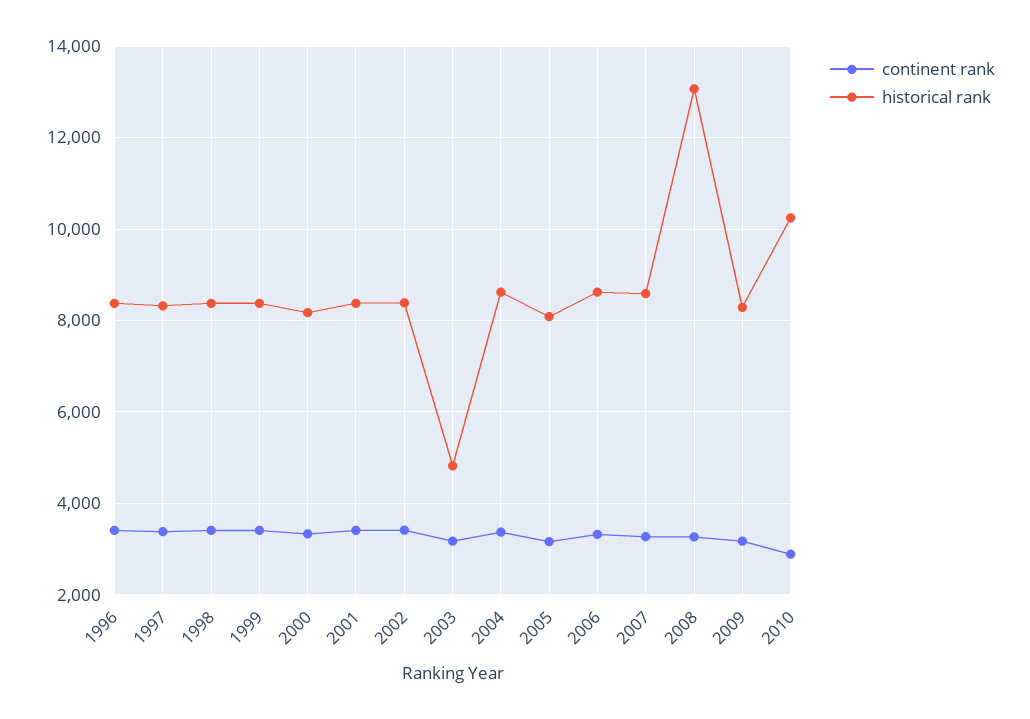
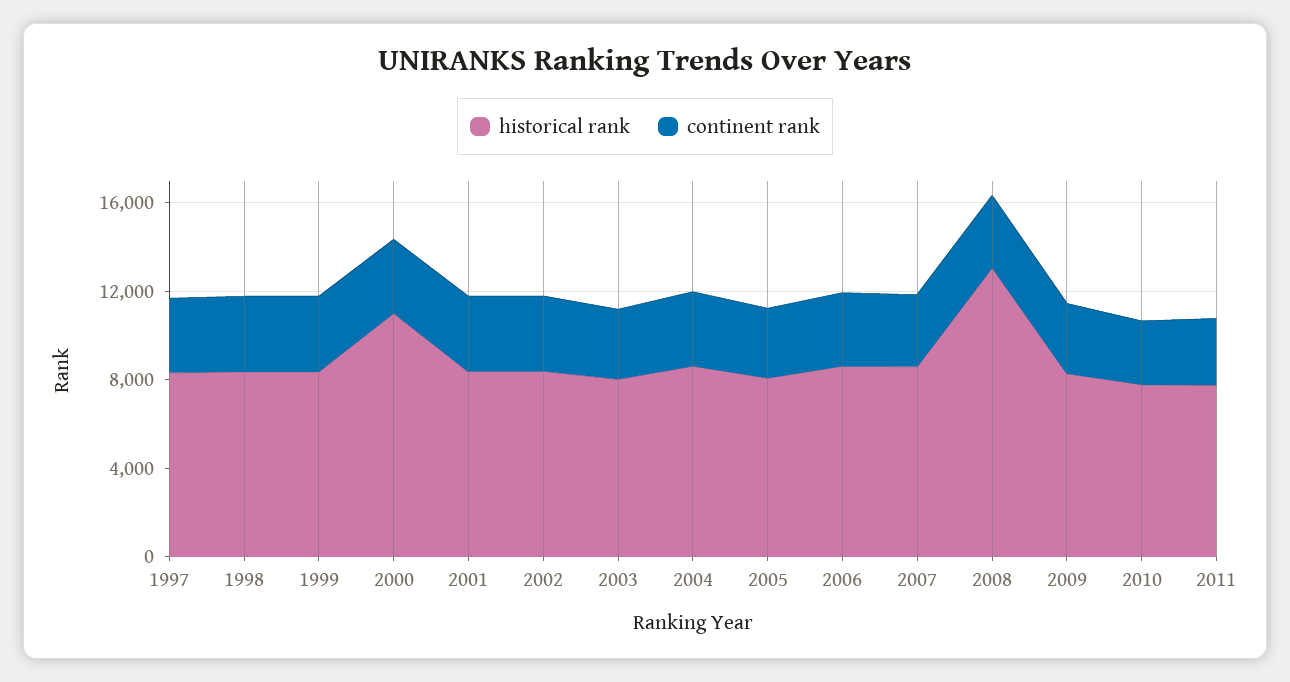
continent rank, 1996: 3400 -> none
historical rank, 1996: 8400 -> none
historical rank, 2000: 8200 -> 11000
historical rank, 2003: 4800 -> 8000
historical rank, 2010: 10200 -> 8000
historical rank, 2011: none -> 8000
continent rank, 2011: none -> 3000

